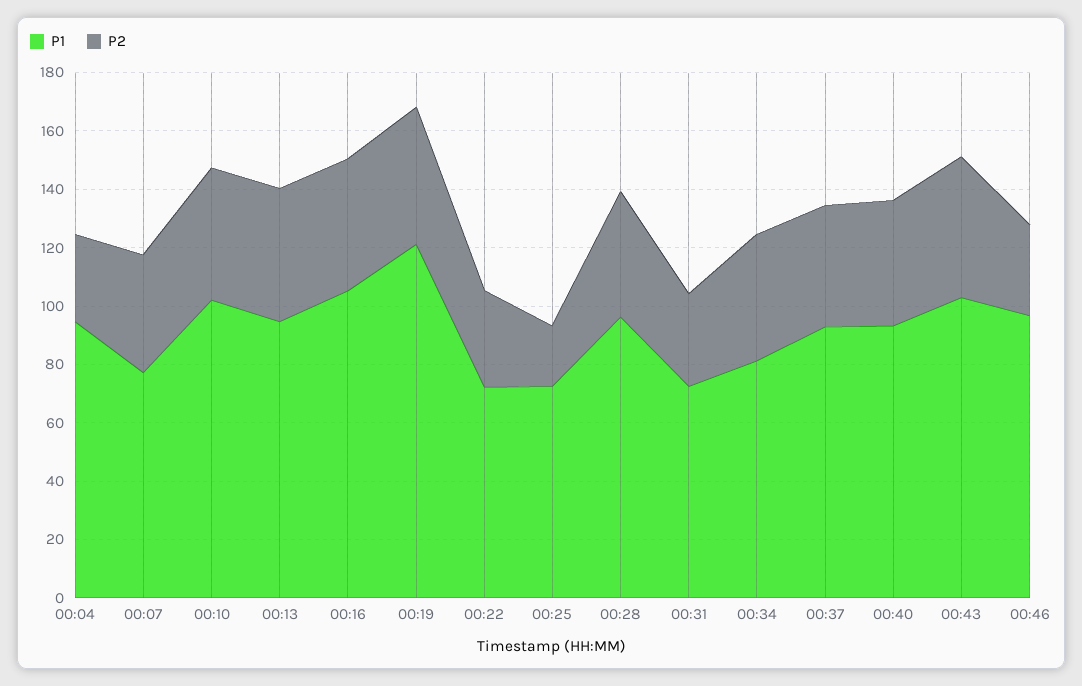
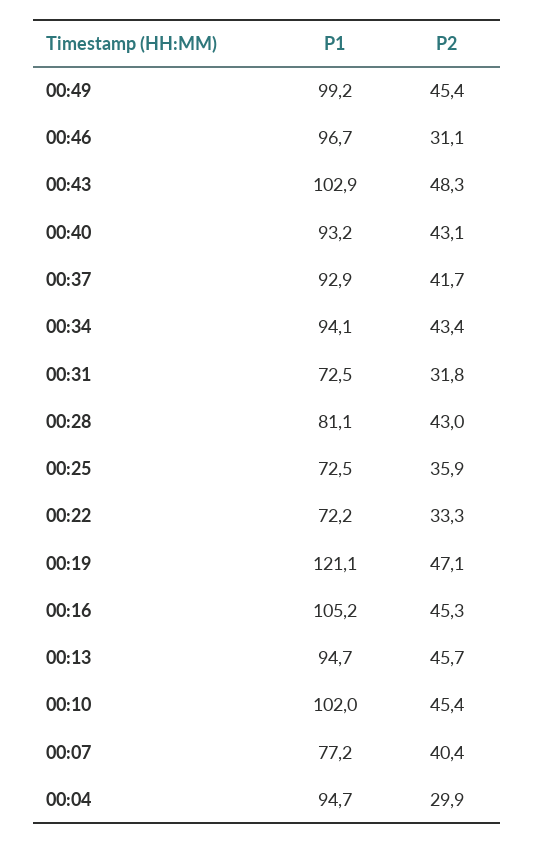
P2, 00:25: 20 -> 35.9
P1, 00:28: 95 -> 81.1
P1, 00:34: 80 -> 94.1
P1, 00:49: none -> 99.2
P2, 00:49: none -> 45.4

